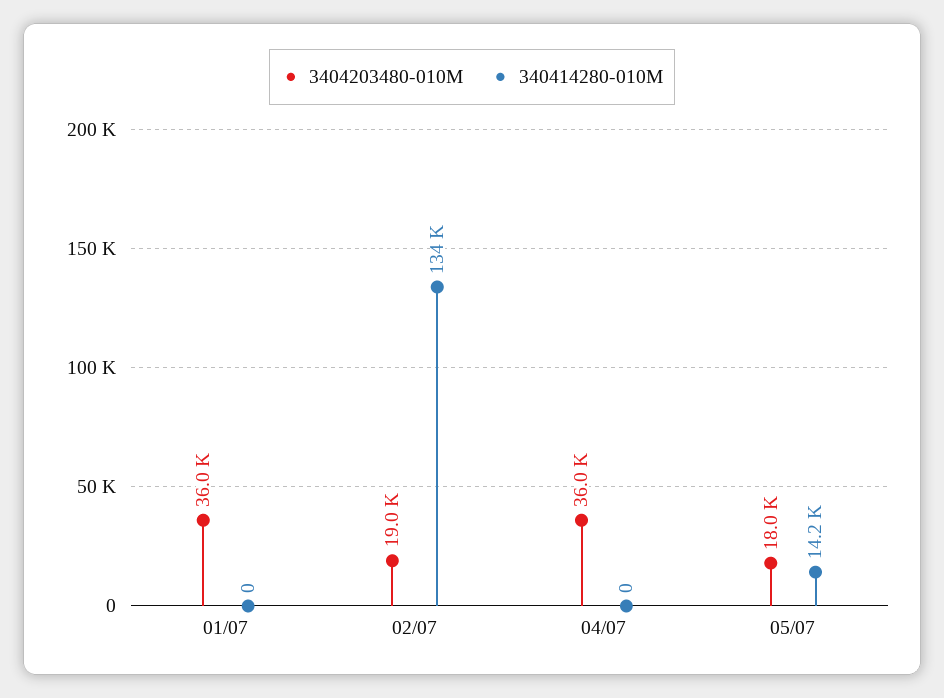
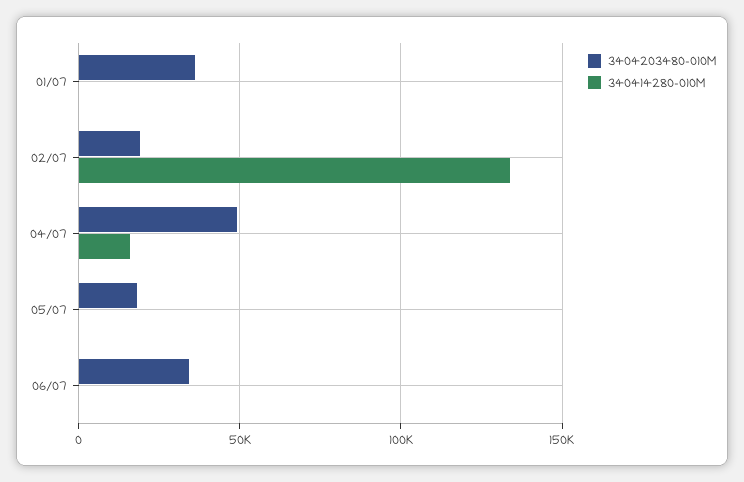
3404203480-010M, 04/07: 36000 -> 50000
340414280-010M, 04/07: 0 -> 15000
340414280-010M, 05/07: 14200 -> 0
3404203480-010M, 06/07: none -> 35000
340414280-010M, 06/07: none -> 0

